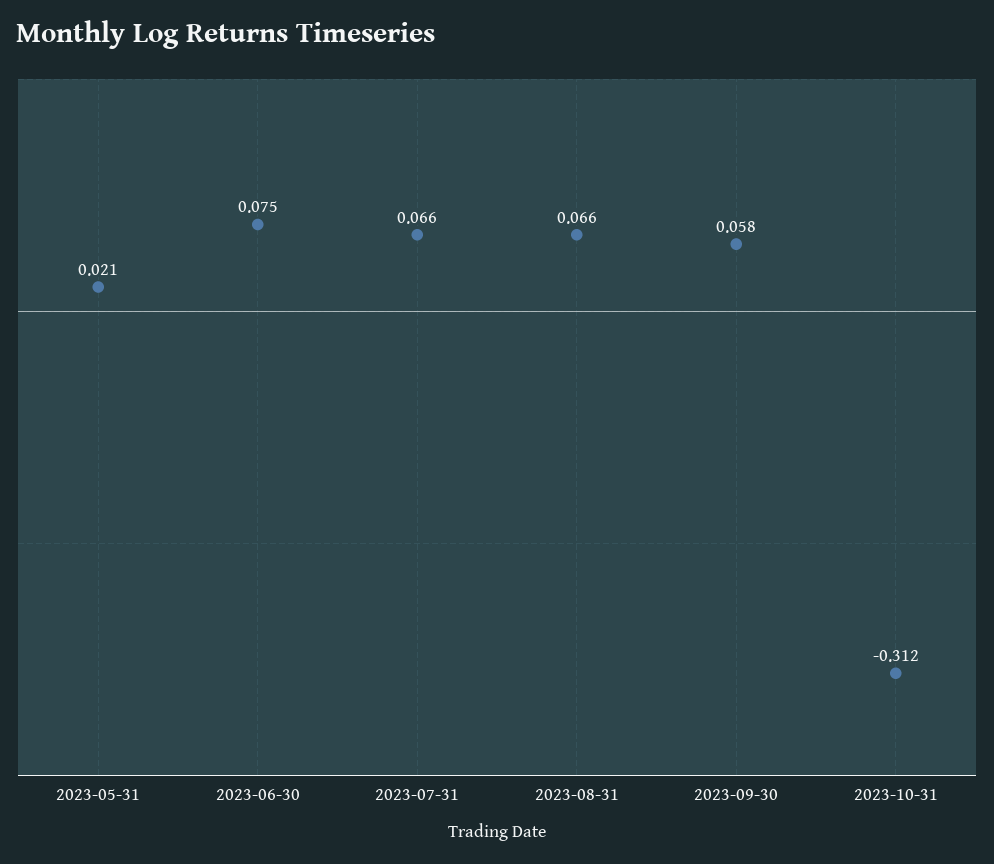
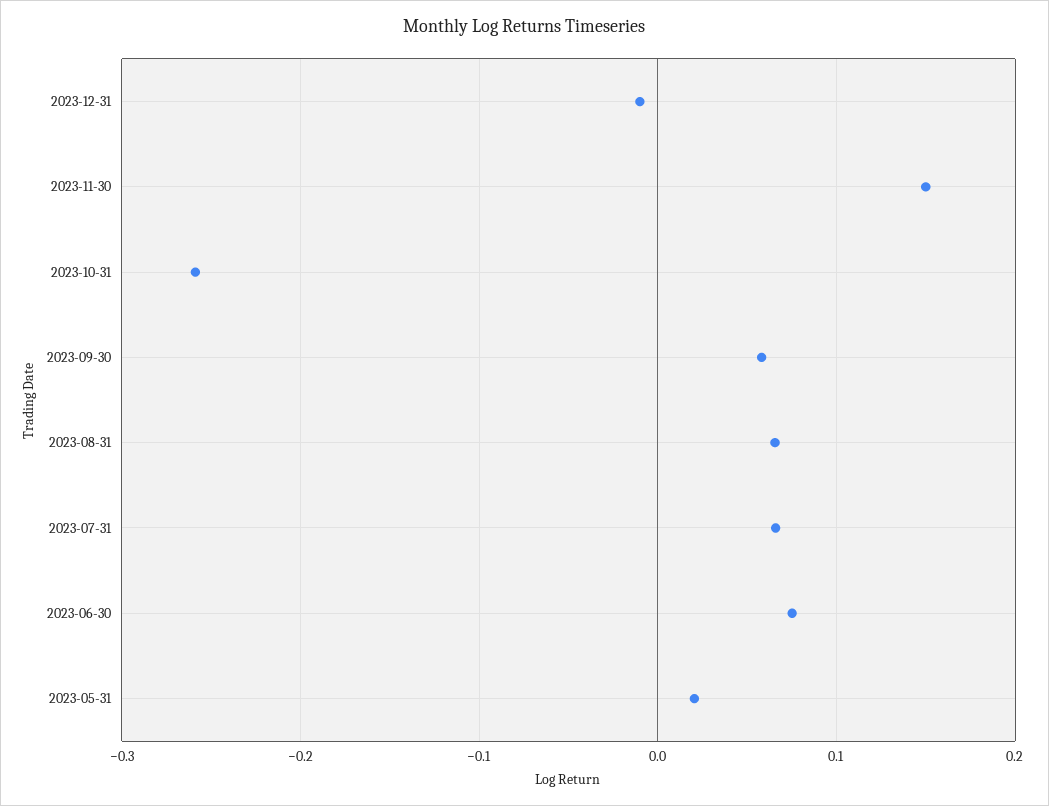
2023-10-31: -0.312 -> -0.26
2023-12-31: none -> -0.01
2023-11-30: none -> 0.15

